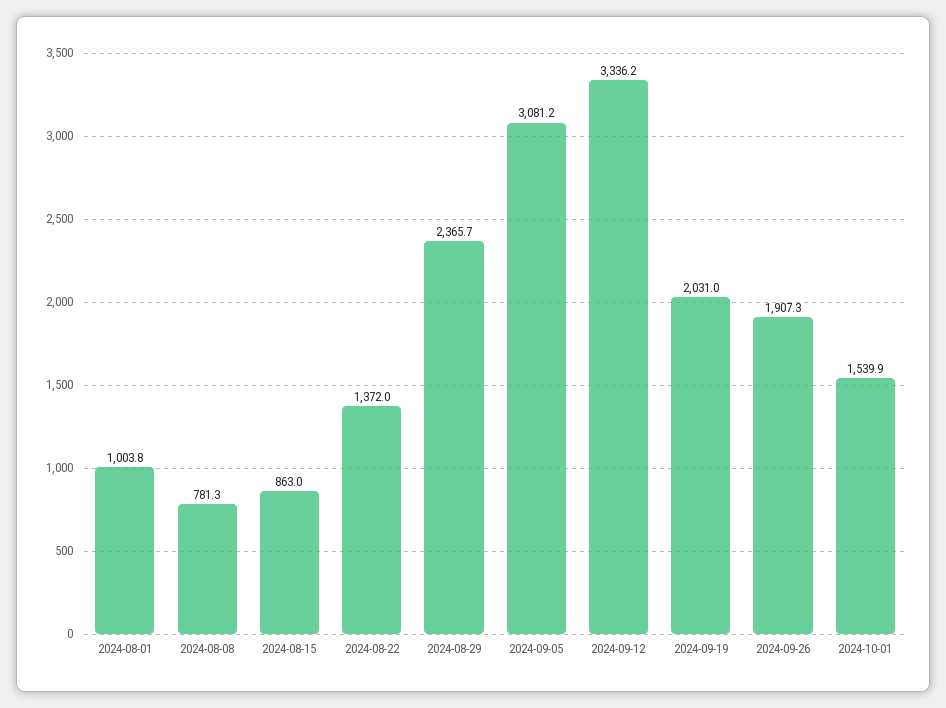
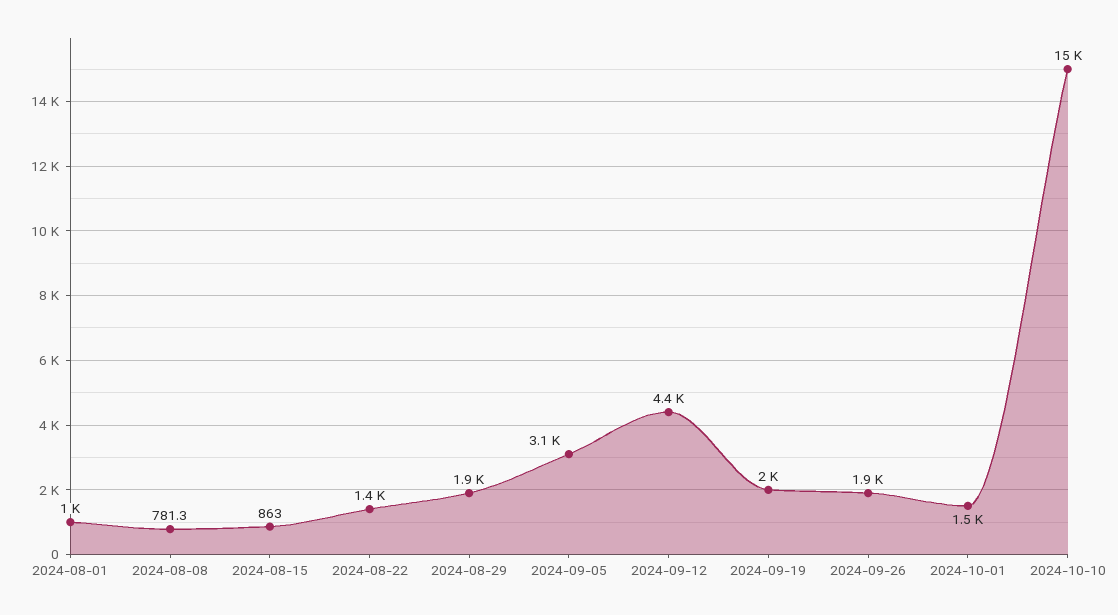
2024-08-29: 2365.7 -> 1900
2024-09-12: 3336.2 -> 4400
2024-10-10: none -> 15000

